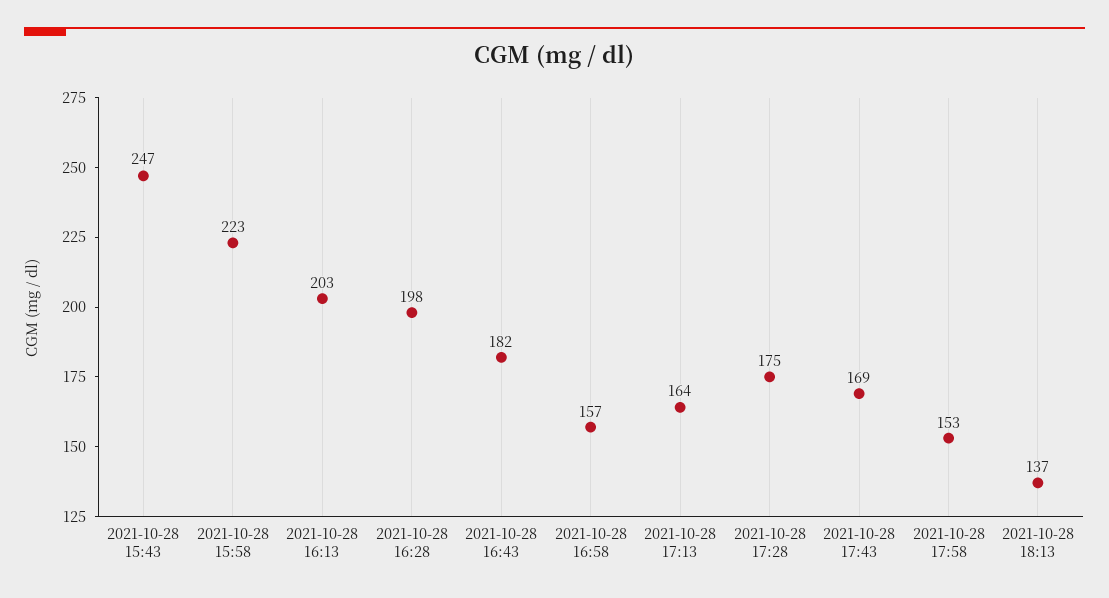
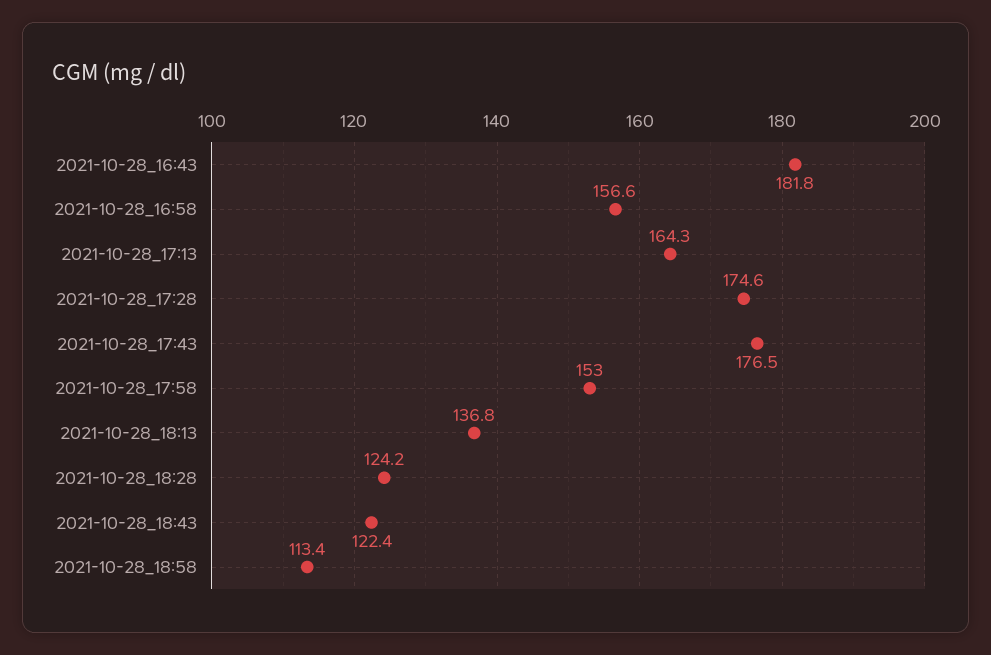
2021-10-28 15:43: 247 -> none
2021-10-28 15:58: 223 -> none
2021-10-28 16:13: 203 -> none
2021-10-28 16:28: 198 -> none
2021-10-28 17:43: 169 -> 176.5
2021-10-28_18:28: none -> 124.2
2021-10-28_18:43: none -> 122.4
2021-10-28_18:58: none -> 113.4

